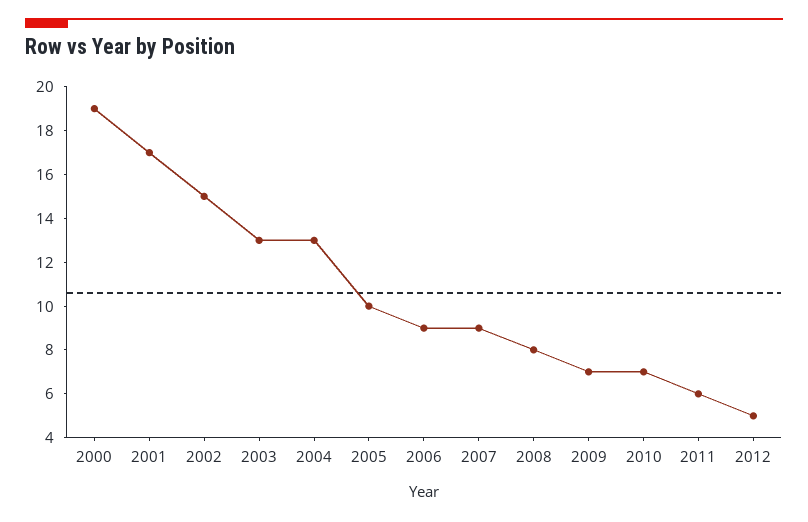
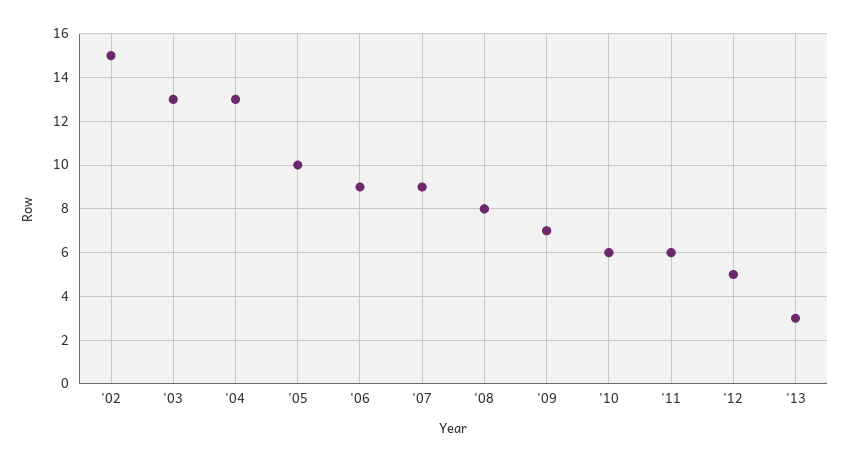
2000: 19 -> none
2001: 17 -> none
2010: 7 -> 6
'13: none -> 3

